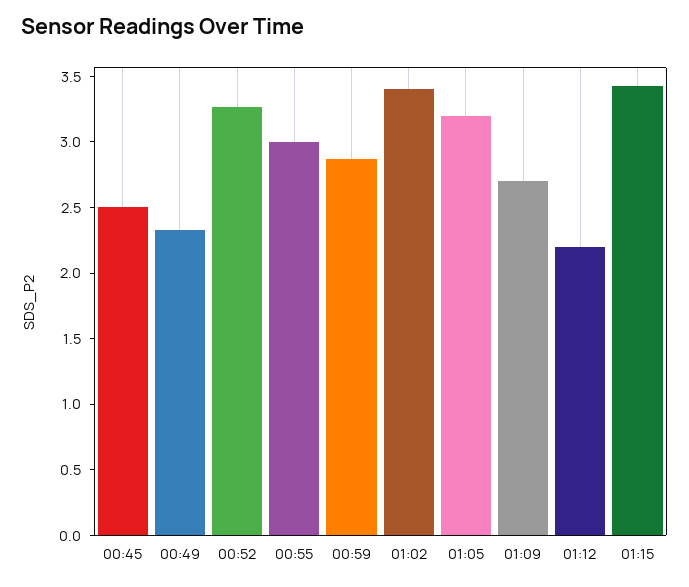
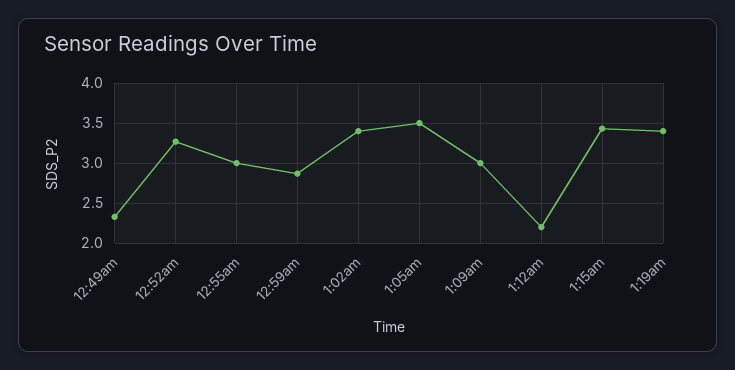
00:45: 2.5 -> none
01:05: 3.2 -> 3.5
01:09: 2.7 -> 3
1:19am: none -> 3.4

